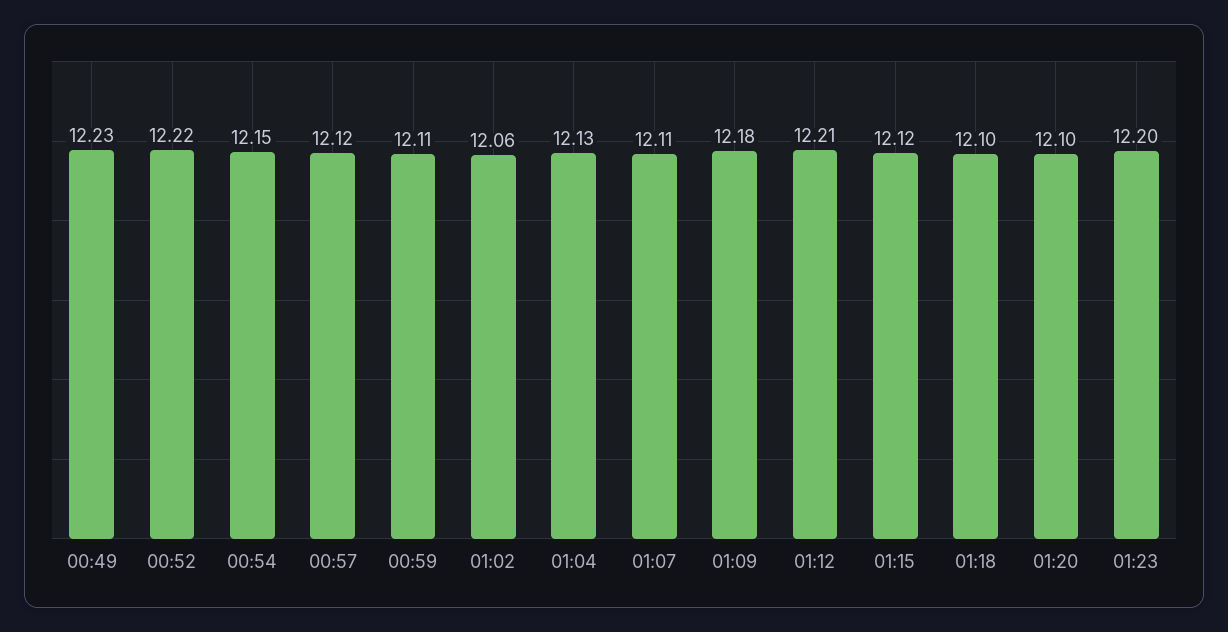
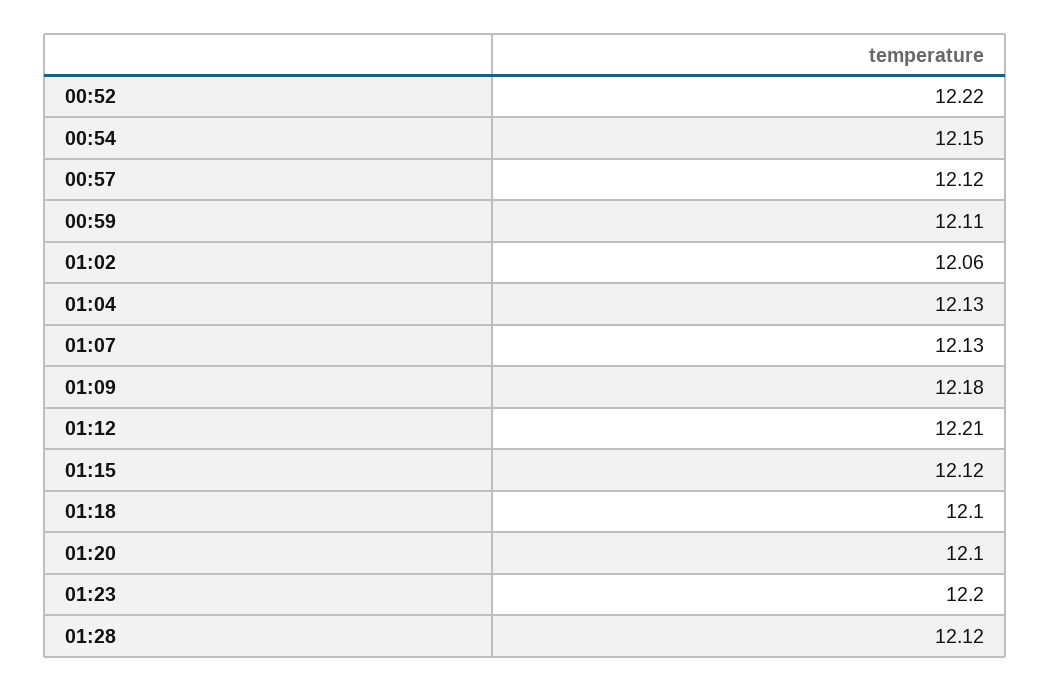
00:49: 12.23 -> none
01:07: 12.11 -> 12.13
01:28: none -> 12.12

